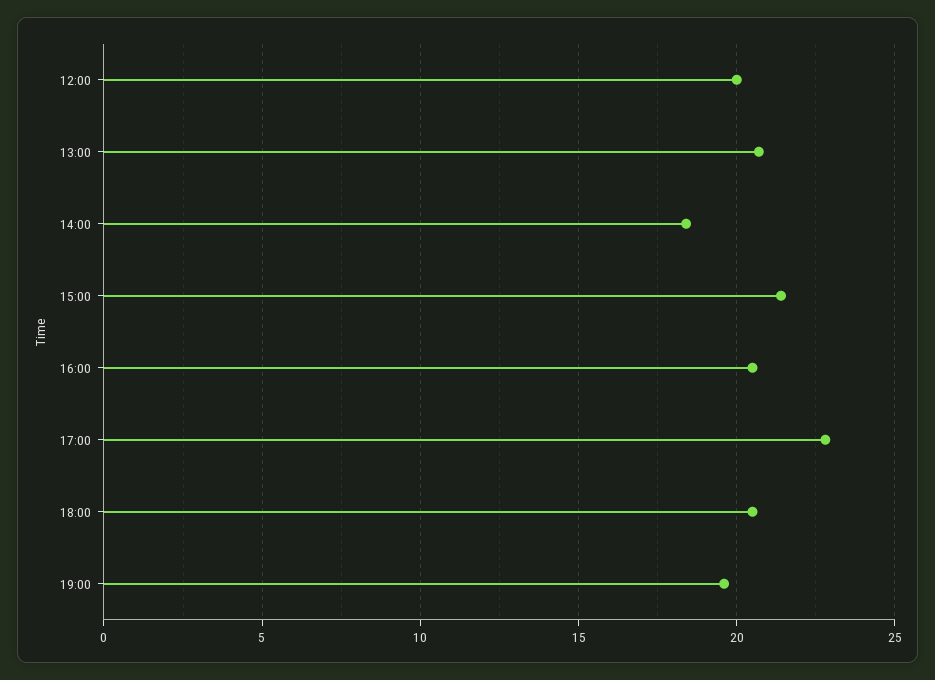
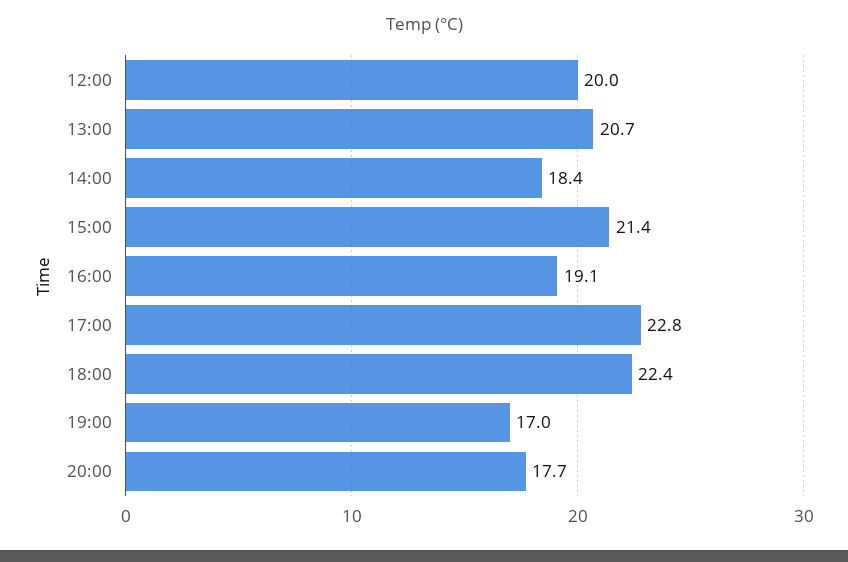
16:00: 20.5 -> 19.1
18:00: 20.5 -> 22.4
19:00: 19.5 -> 17
20:00: none -> 17.7

